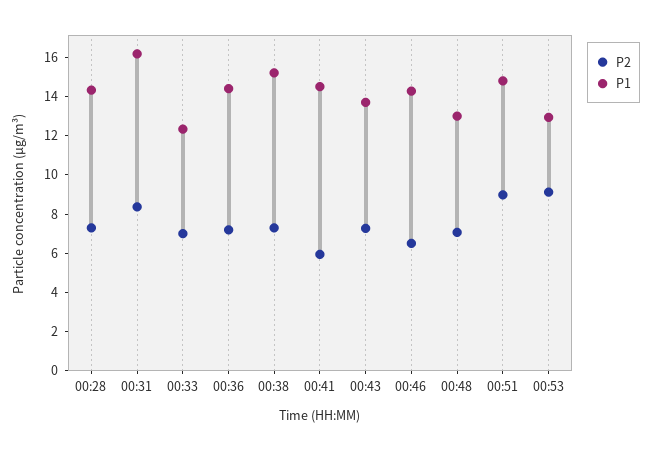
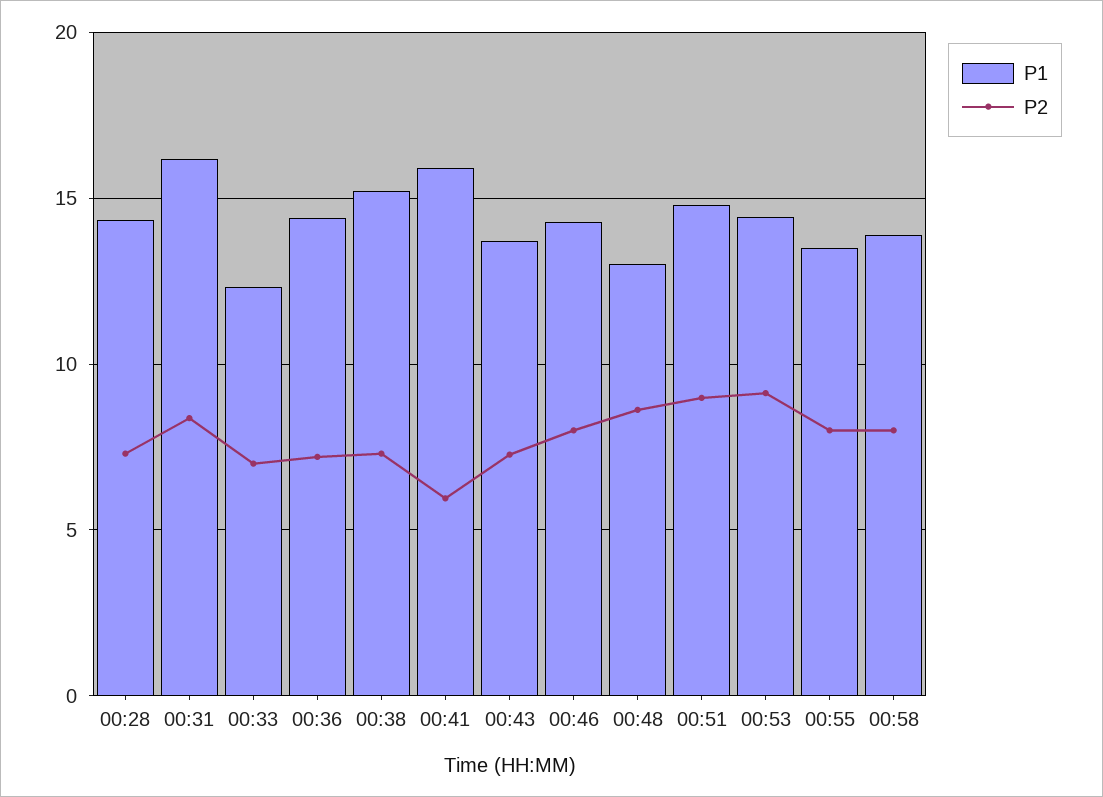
P1, 00:41: 14.5 -> 16
P2, 00:46: 6.5 -> 8
P2, 00:48: 7 -> 8.5
P1, 00:53: 13 -> 14.5
P1, 00:55: none -> 13.5
P2, 00:55: none -> 8
P1, 00:58: none -> 14
P2, 00:58: none -> 8

